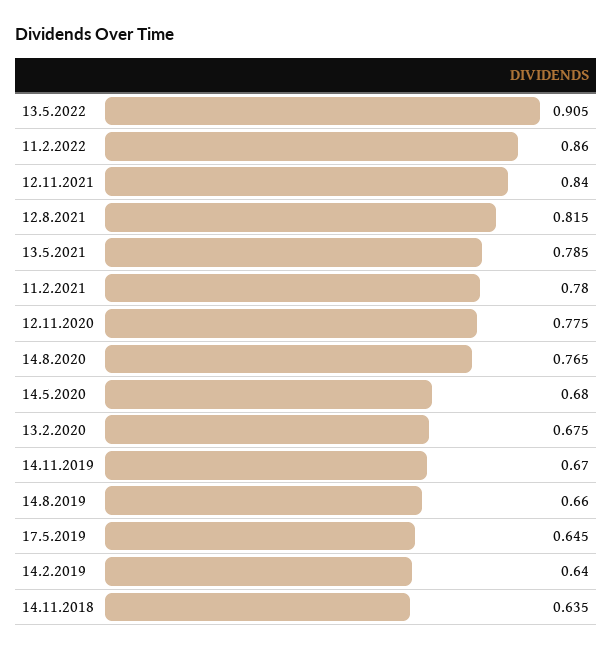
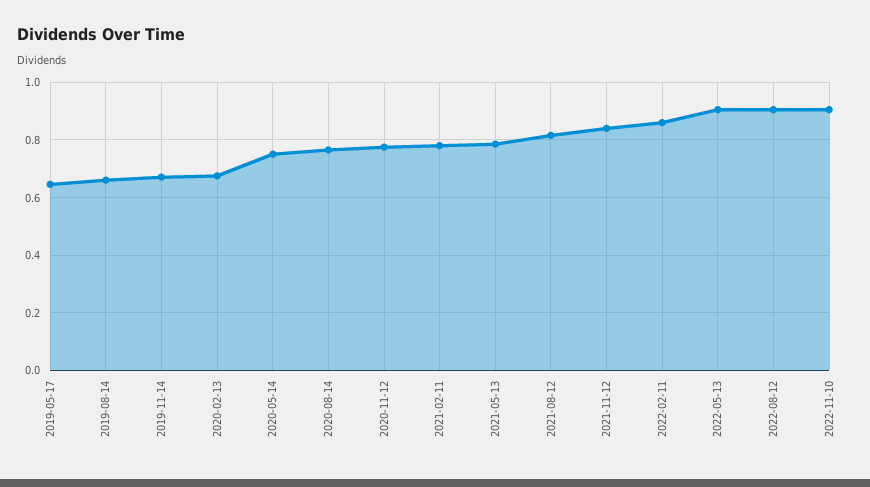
14.5.2020: 0.68 -> 0.75
14.2.2019: 0.64 -> none
14.11.2018: 0.635 -> none
2022-08-12: none -> 0.9
2022-11-10: none -> 0.9

